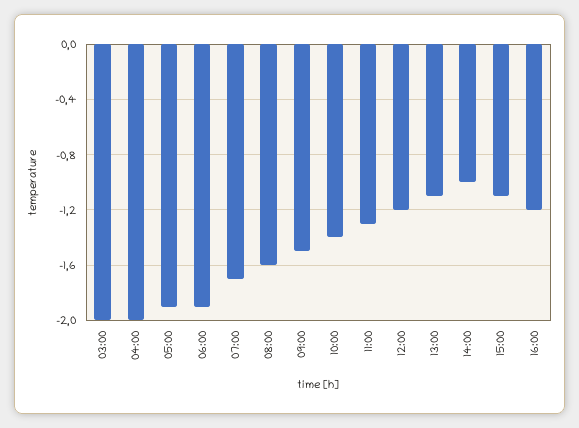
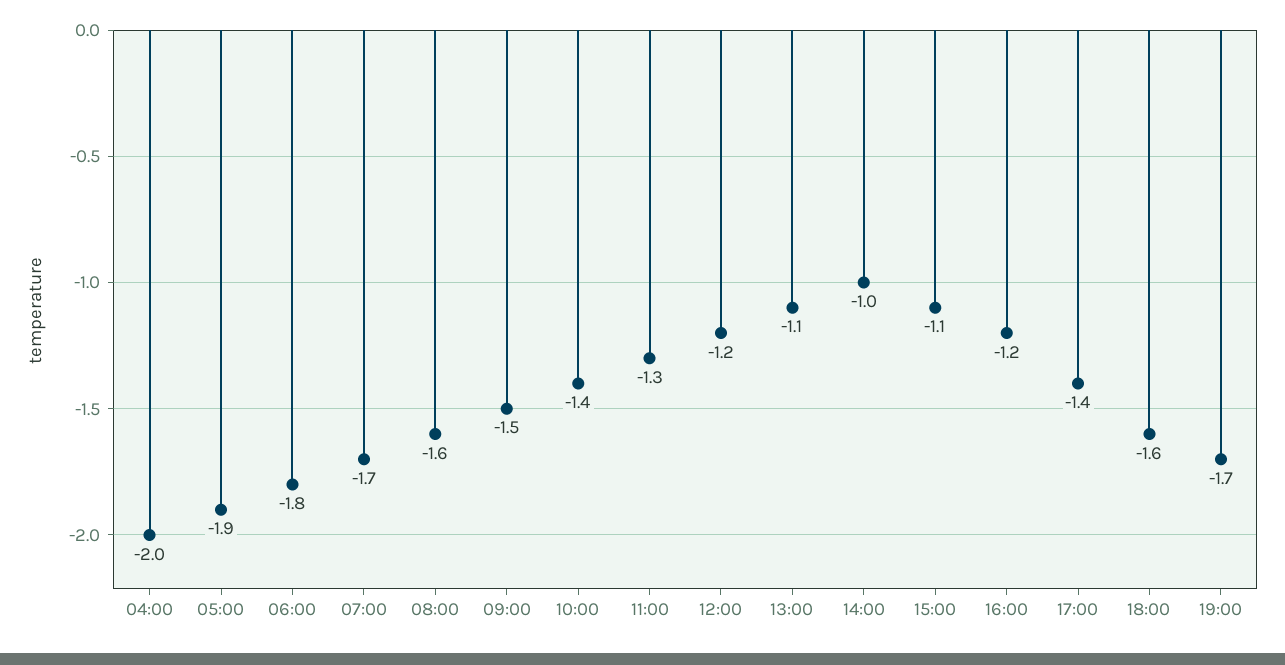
03:00: -2 -> none
06:00: -1.9 -> -1.8
17:00: none -> -1.4
18:00: none -> -1.6
19:00: none -> -1.7

